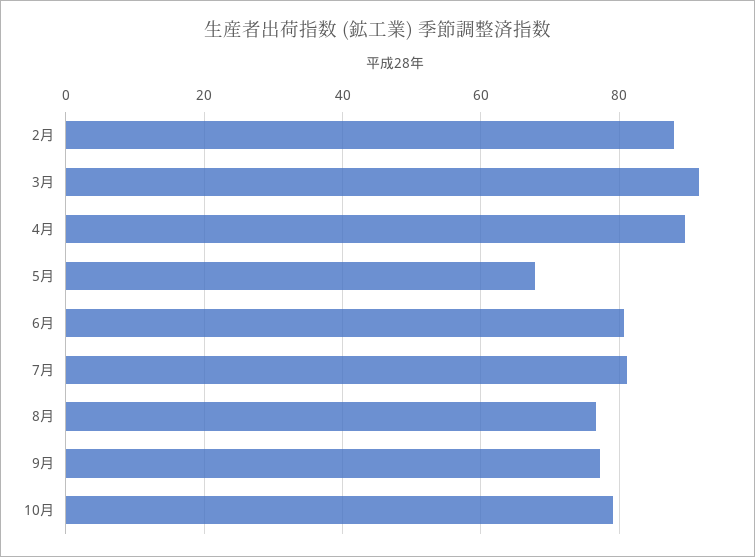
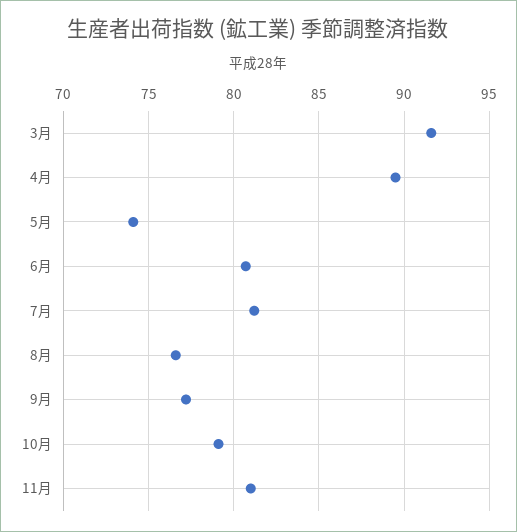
2月: 88 -> none
5月: 68 -> 74
11月: none -> 81

